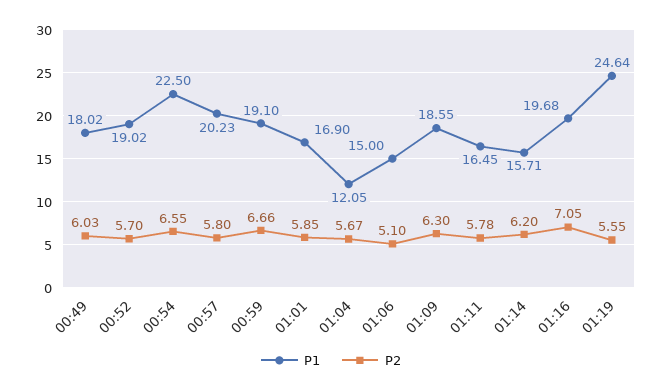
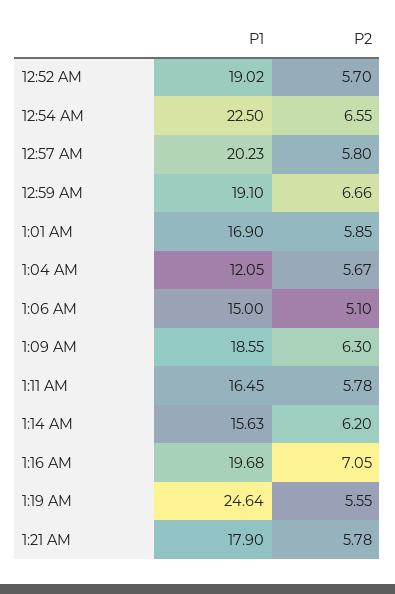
P1, 00:49: 18.02 -> none
P2, 00:49: 6.03 -> none
P1, 01:14: 15.71 -> 15.63
P1, 1:21 AM: none -> 17.9
P2, 1:21 AM: none -> 5.78

